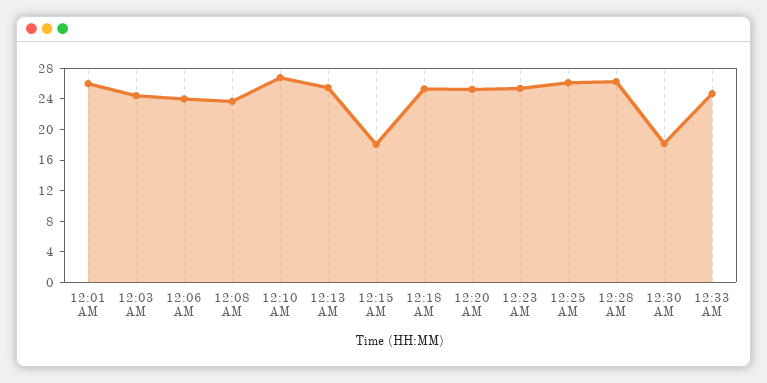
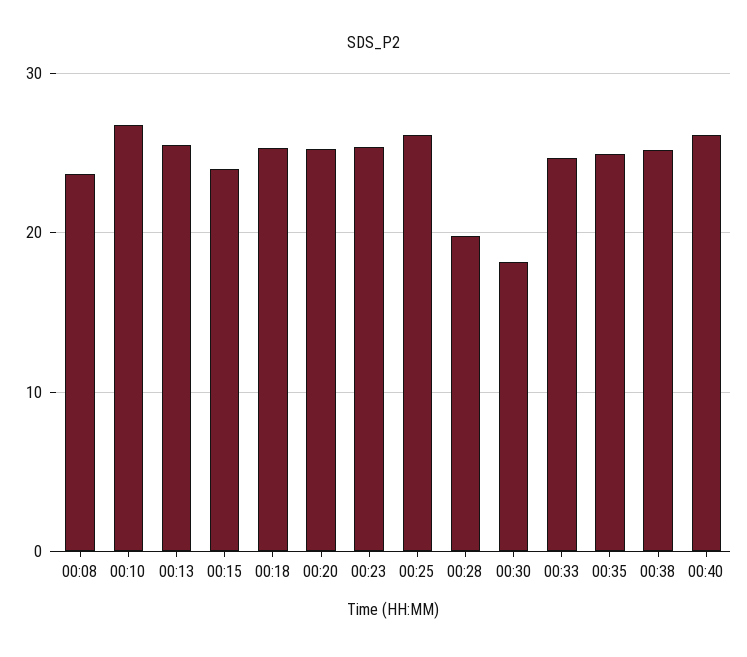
12:01 AM: 26 -> none
12:03 AM: 24 -> none
12:06 AM: 24 -> none
12:15 AM: 18 -> 24
12:28 AM: 26 -> 20
00:35: none -> 25
00:38: none -> 25
00:40: none -> 26

